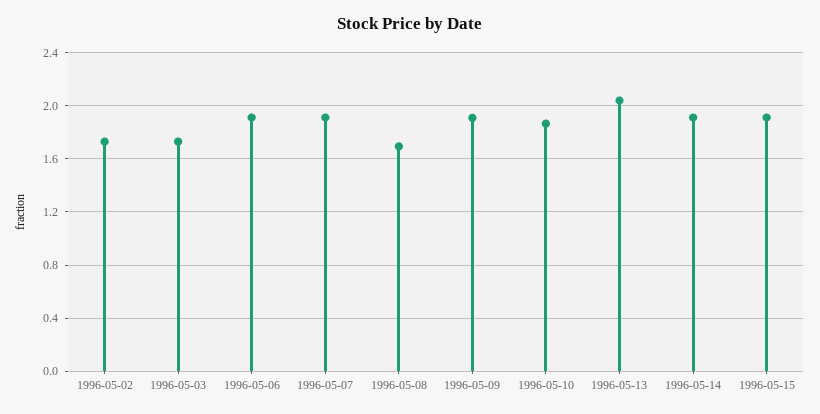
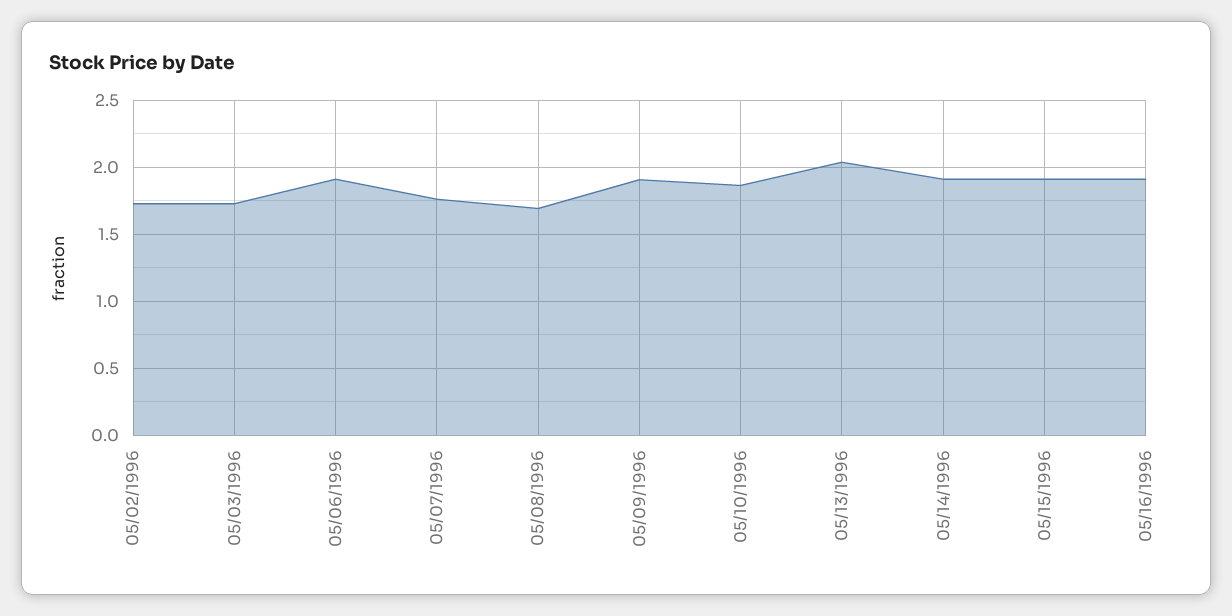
1996-05-07: 1.9 -> 1.75
05/16/1996: none -> 1.9

